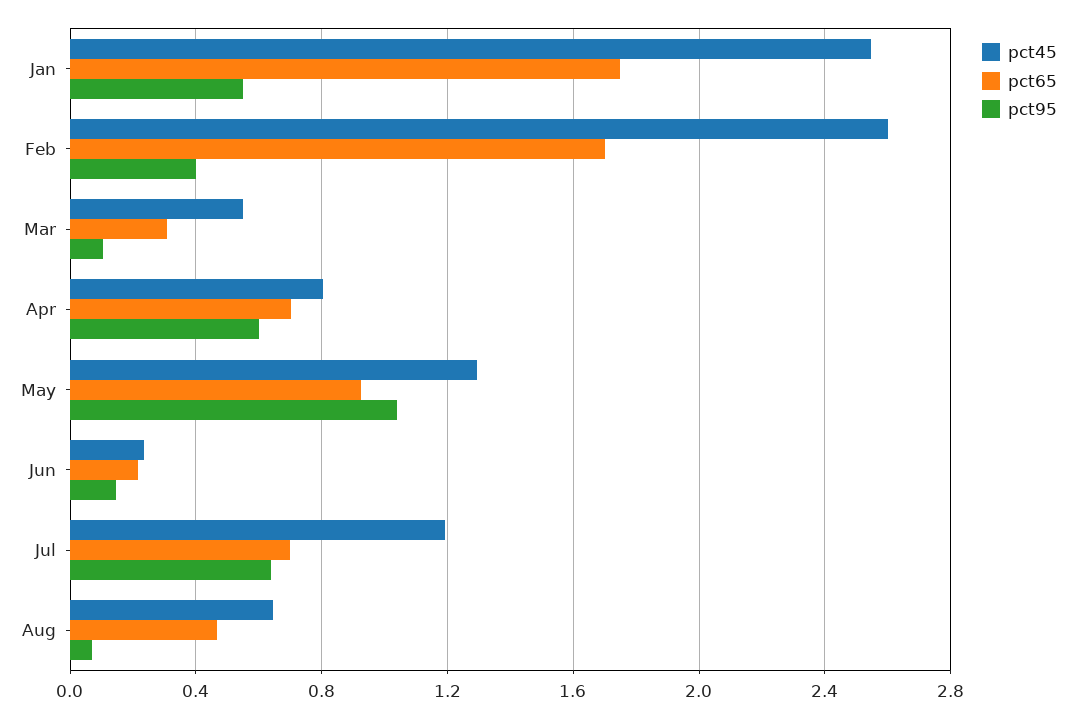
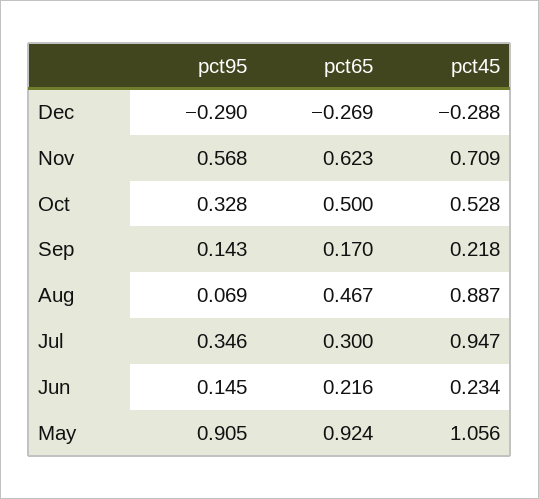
pct45, Jan: 2.55 -> none
pct65, Jan: 1.75 -> none
pct95, Jan: 0.55 -> none
pct45, Feb: 2.6 -> none
pct65, Feb: 1.7 -> none
pct95, Feb: 0.4 -> none
pct45, Mar: 0.55 -> none
pct65, Mar: 0.3 -> none
pct95, Mar: 0.1 -> none
pct45, Apr: 0.8 -> none
pct65, Apr: 0.7 -> none
pct95, Apr: 0.6 -> none
pct45, May: 1.3 -> 1.056
pct95, May: 1.05 -> 0.905
pct45, Jul: 1.2 -> 0.947
pct65, Jul: 0.7 -> 0.3
pct95, Jul: 0.65 -> 0.346
pct45, Aug: 0.65 -> 0.887
pct95, Dec: none -> -0.29
pct65, Dec: none -> -0.269
pct45, Dec: none -> -0.288
pct95, Nov: none -> 0.568
pct65, Nov: none -> 0.623
pct45, Nov: none -> 0.709
pct95, Oct: none -> 0.328
pct65, Oct: none -> 0.5
pct45, Oct: none -> 0.528
pct95, Sep: none -> 0.143
pct65, Sep: none -> 0.17
pct45, Sep: none -> 0.218

